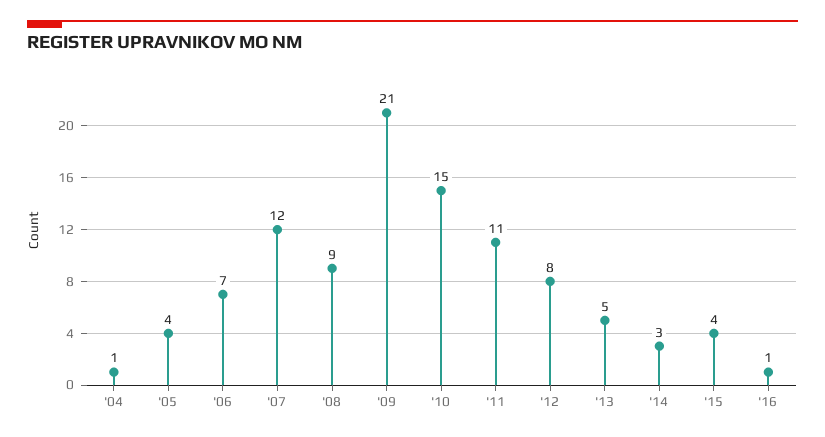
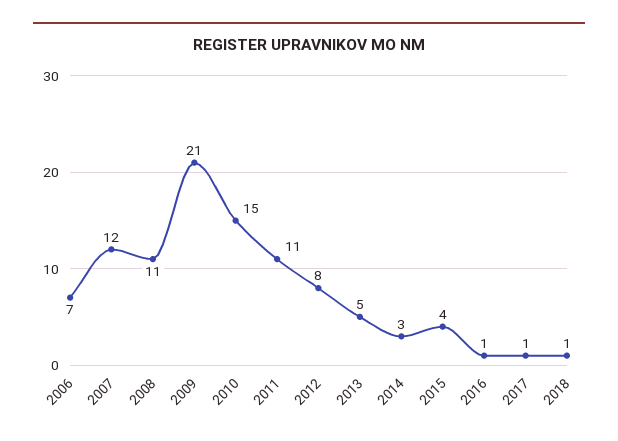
'04: 1 -> none
'05: 4 -> none
'08: 9 -> 11
2017: none -> 1
2018: none -> 1

